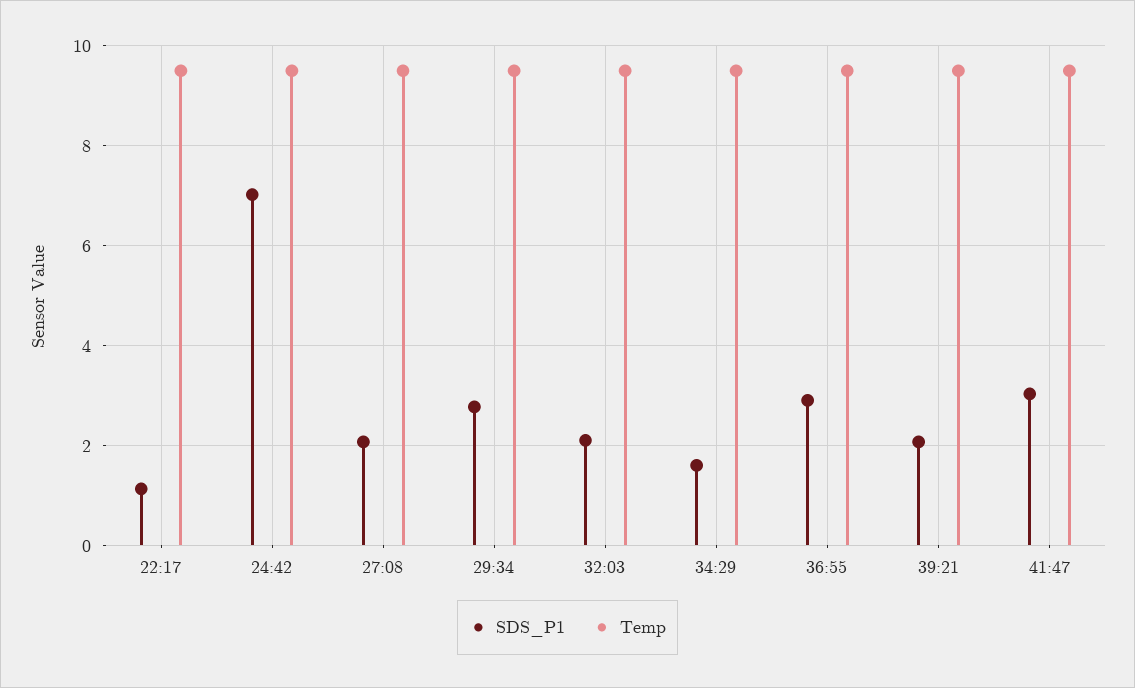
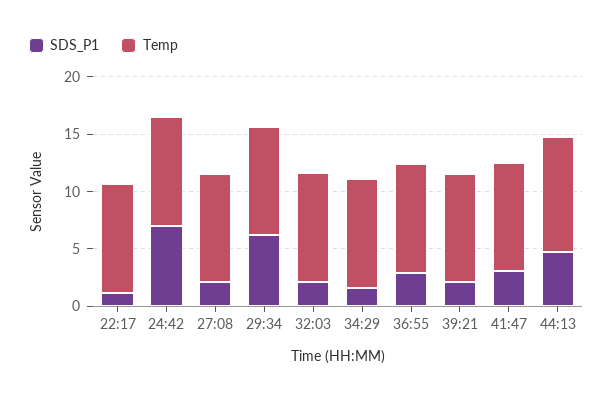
SDS_P1, 29:34: 2.8 -> 6
SDS_P1, 44:13: none -> 5
Temp, 44:13: none -> 10

